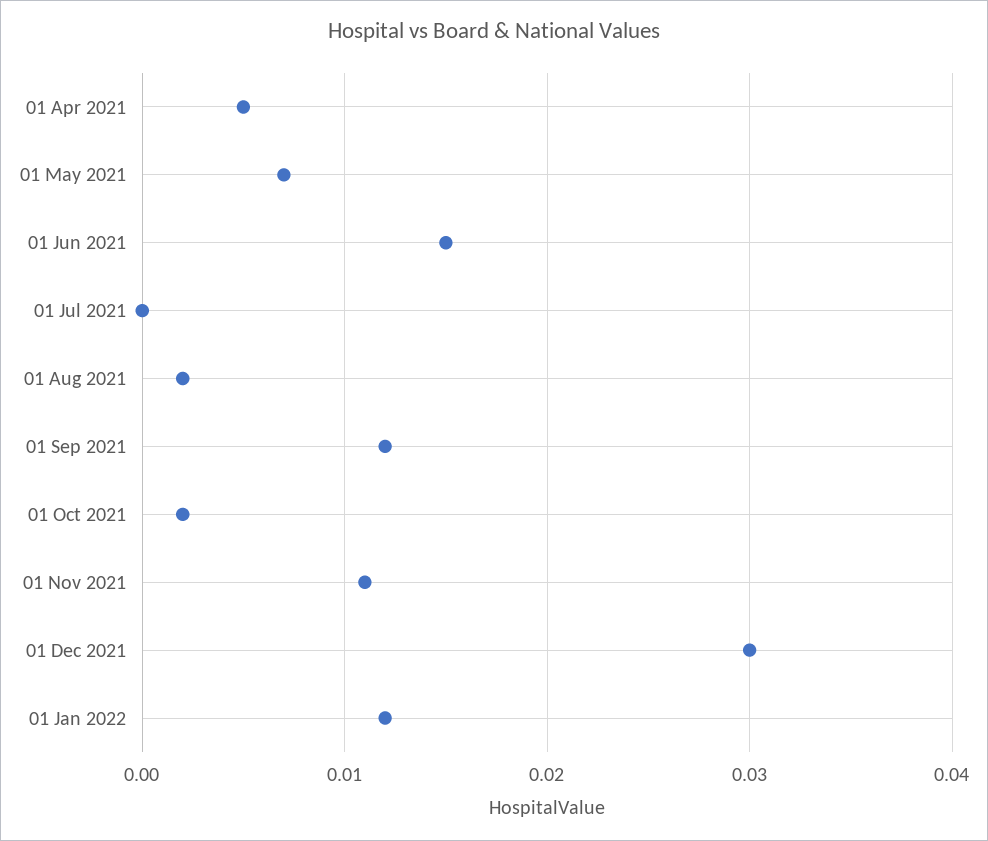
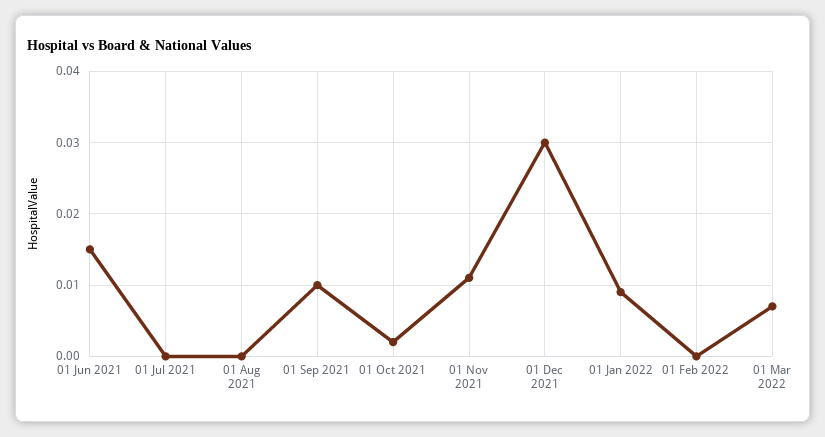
01 Apr 2021: 0.005 -> none
01 May 2021: 0.007 -> none
01 Aug 2021: 0.002 -> 0
01 Sep 2021: 0.012 -> 0.01
01 Jan 2022: 0.012 -> 0.009
01 Feb 2022: none -> 0
01 Mar 2022: none -> 0.007

